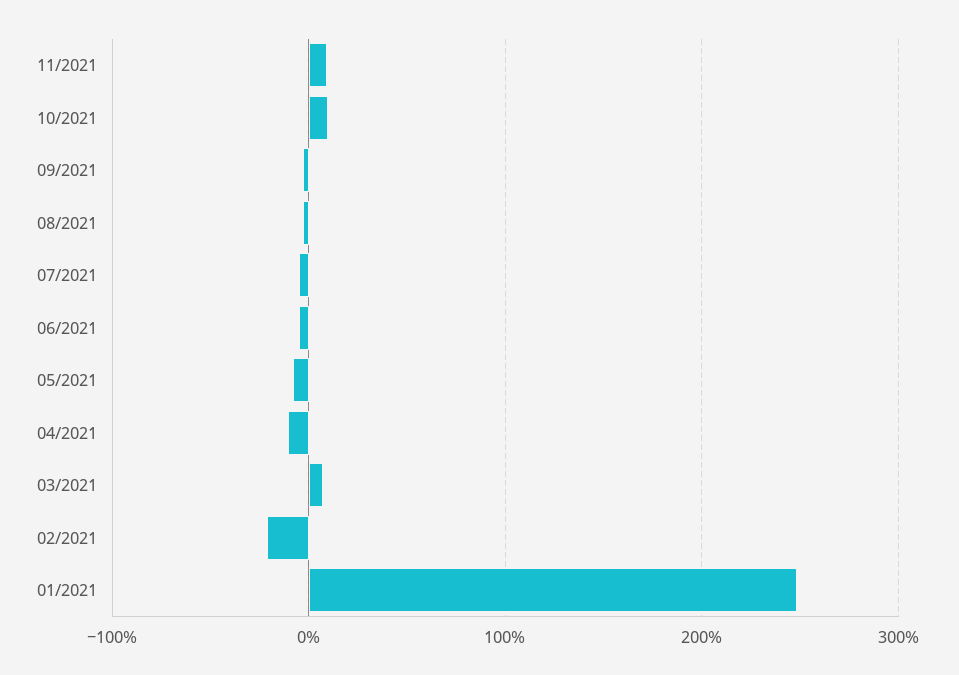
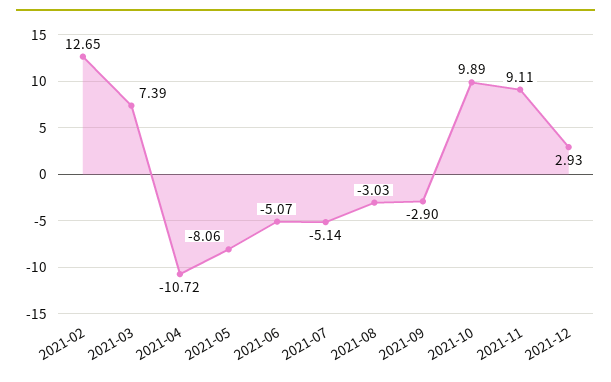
02/2021: -20 -> 12.65
01/2021: 250 -> none
2021-12: none -> 2.93

